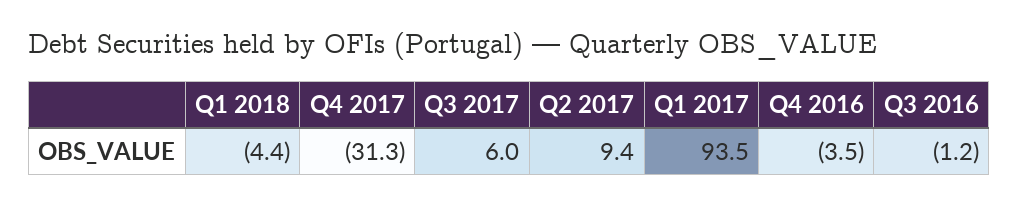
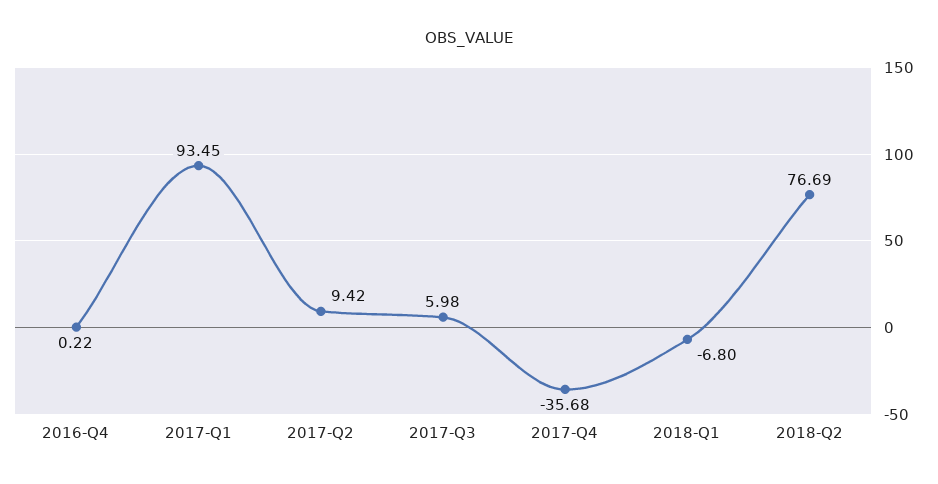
Q1 2018: -4.4 -> -6.8
Q4 2017: -31.3 -> -35.68
Q4 2016: -3.5 -> 0.22
Q3 2016: -1.2 -> none
2018-Q2: none -> 76.69

